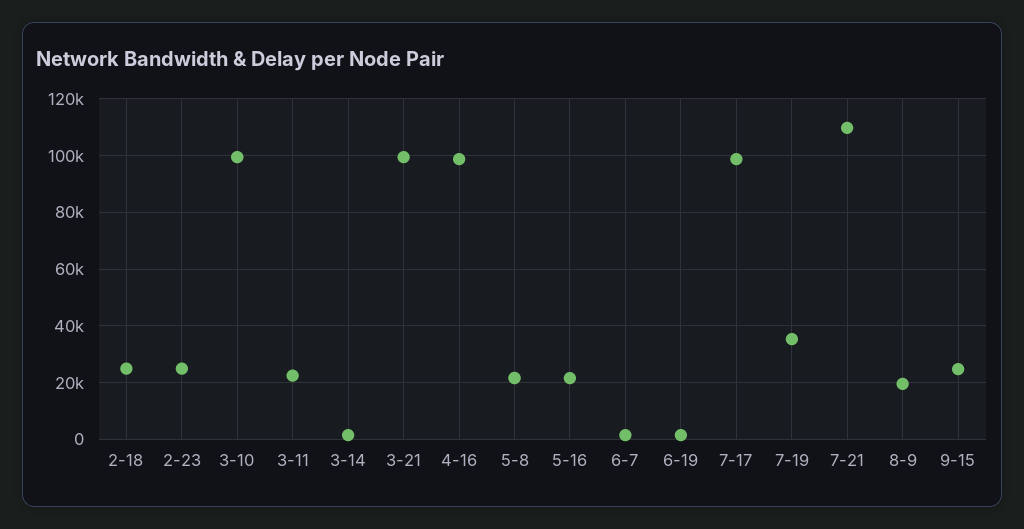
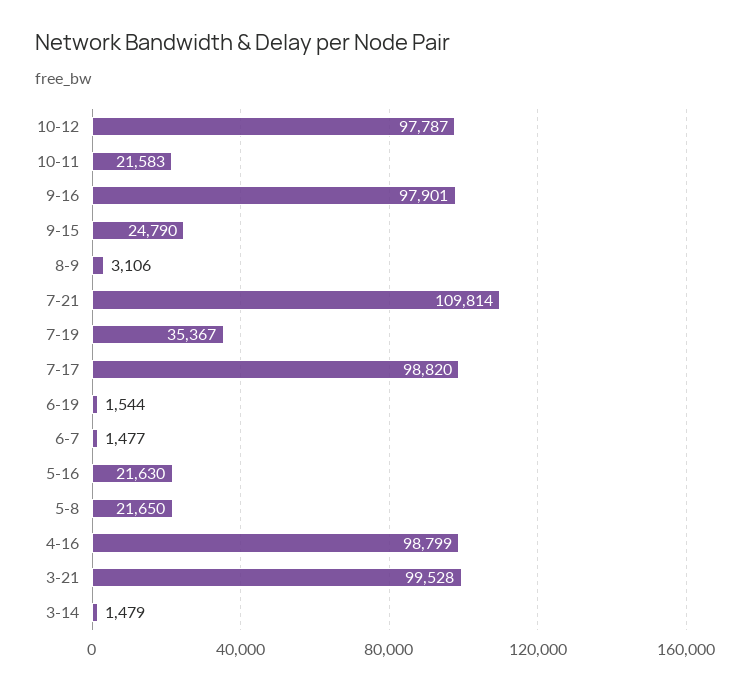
2-18: 25000 -> none
2-23: 25000 -> none
3-10: 100000 -> none
3-11: 22500 -> none
8-9: 20000 -> 3106
10-12: none -> 97787
10-11: none -> 21583
9-16: none -> 97901

